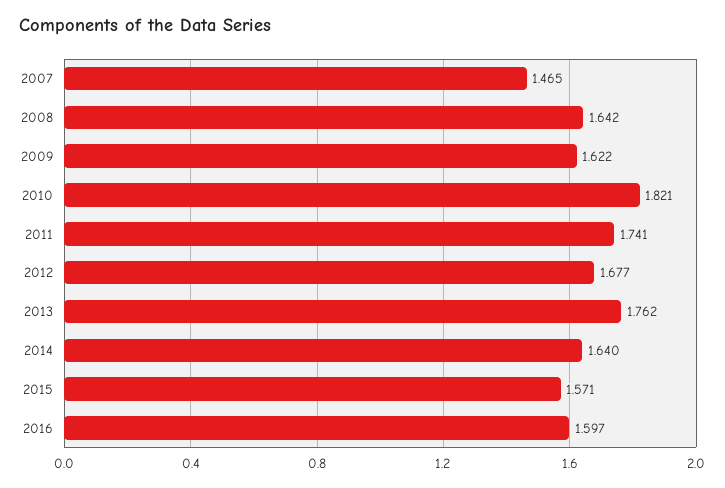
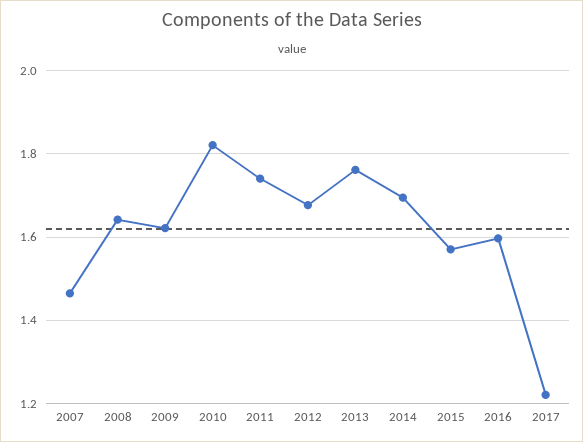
2014: 1.64 -> 1.7
2017: none -> 1.22

